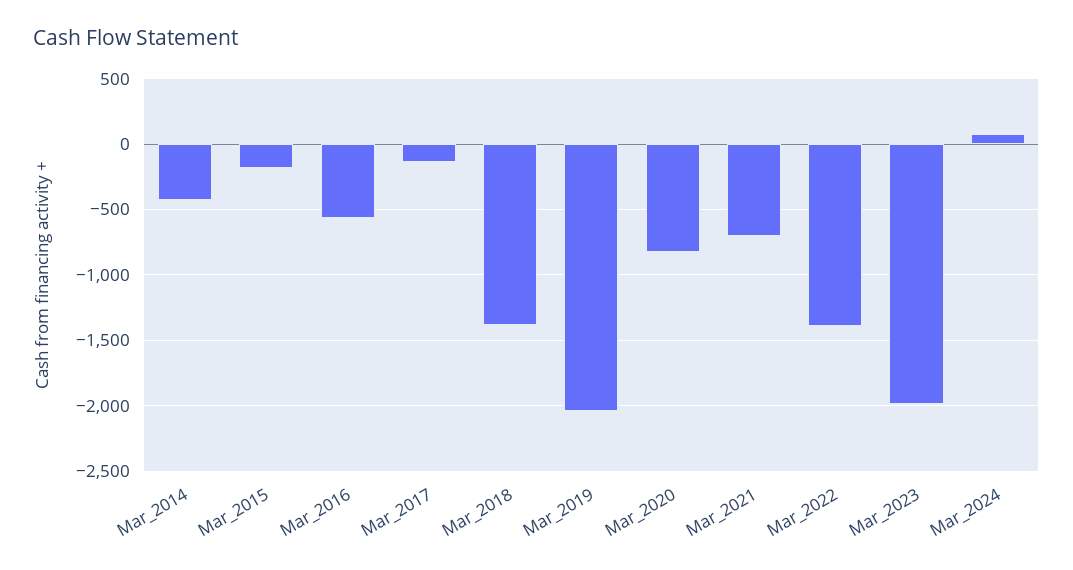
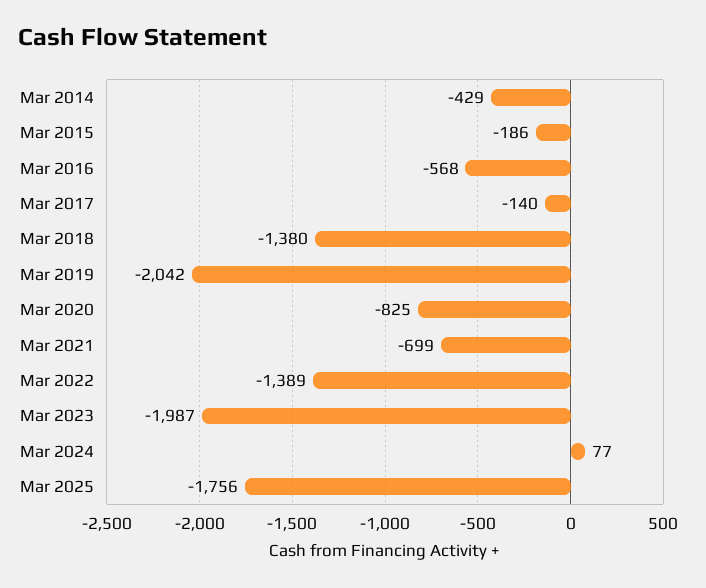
Mar 2025: none -> -1756

